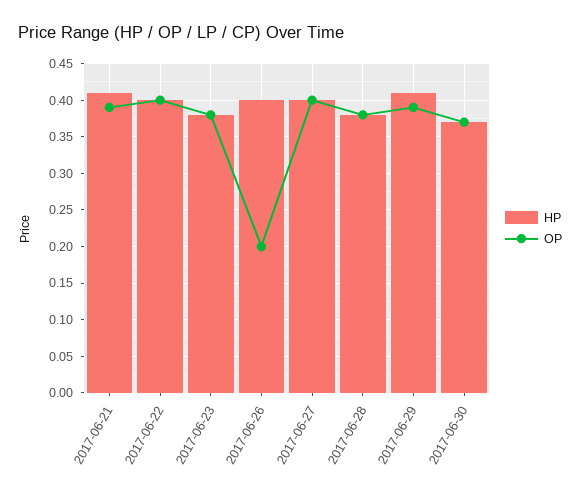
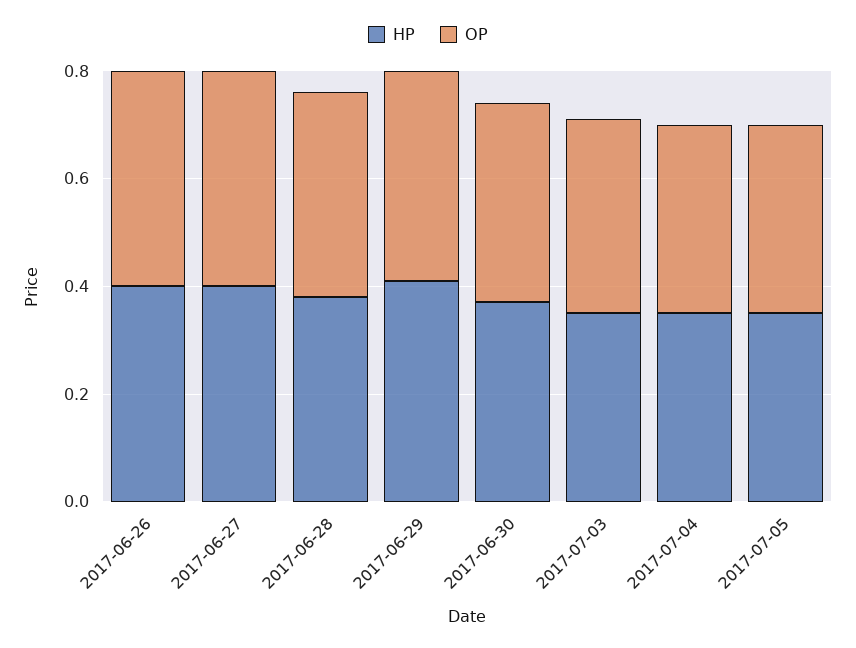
HP, 2017-06-21: 0.41 -> none
OP, 2017-06-21: 0.39 -> none
HP, 2017-06-22: 0.4 -> none
OP, 2017-06-22: 0.4 -> none
HP, 2017-06-23: 0.38 -> none
OP, 2017-06-23: 0.38 -> none
OP, 2017-06-26: 0.2 -> 0.4
HP, 2017-07-03: none -> 0.35
OP, 2017-07-03: none -> 0.35
HP, 2017-07-04: none -> 0.35
OP, 2017-07-04: none -> 0.35
HP, 2017-07-05: none -> 0.35
OP, 2017-07-05: none -> 0.35

